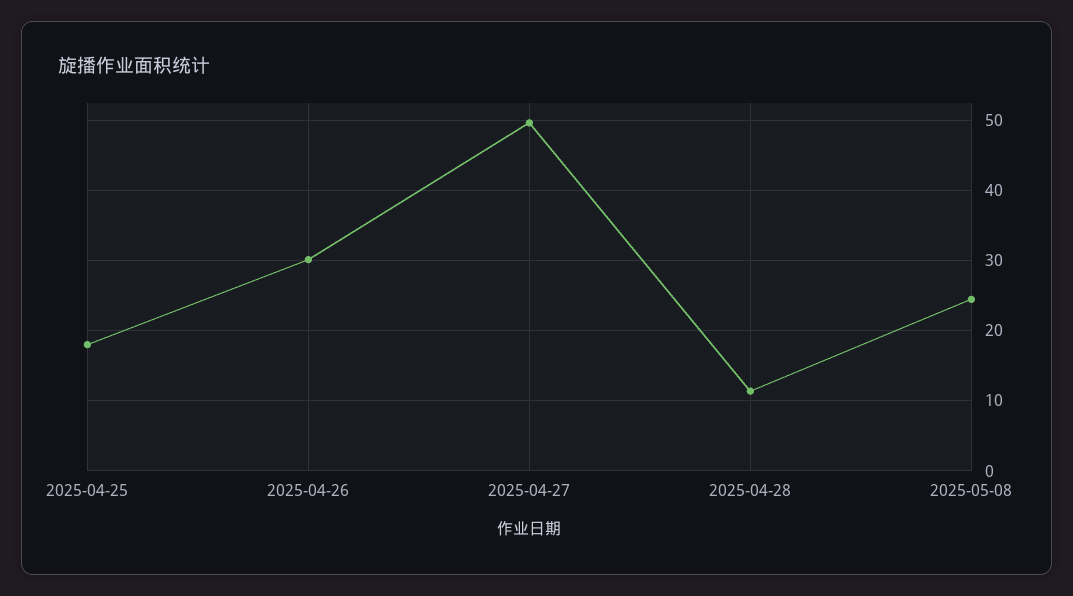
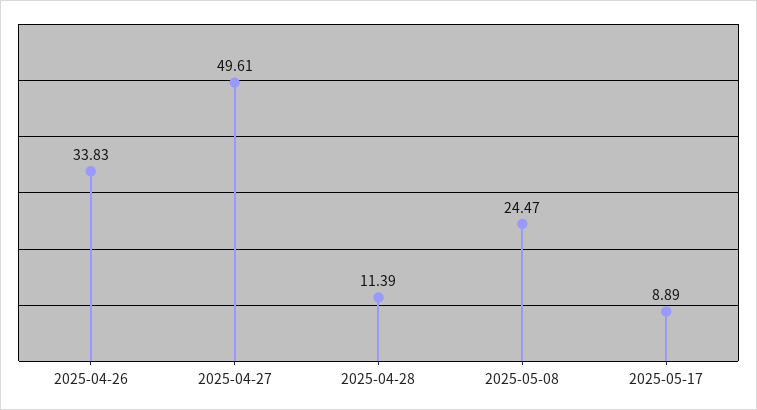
2025-04-25: 18 -> none
2025-04-26: 30 -> 33.83
2025-05-17: none -> 8.89

